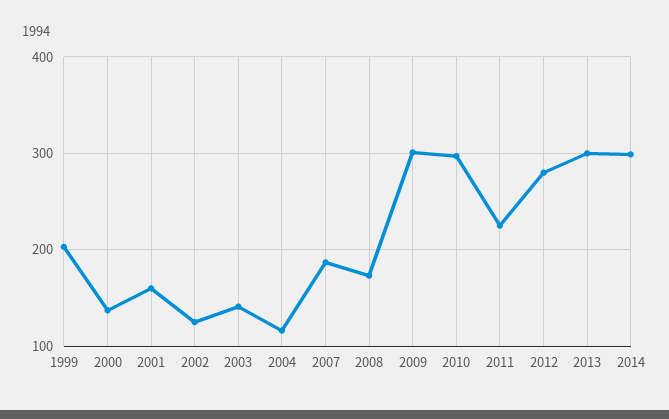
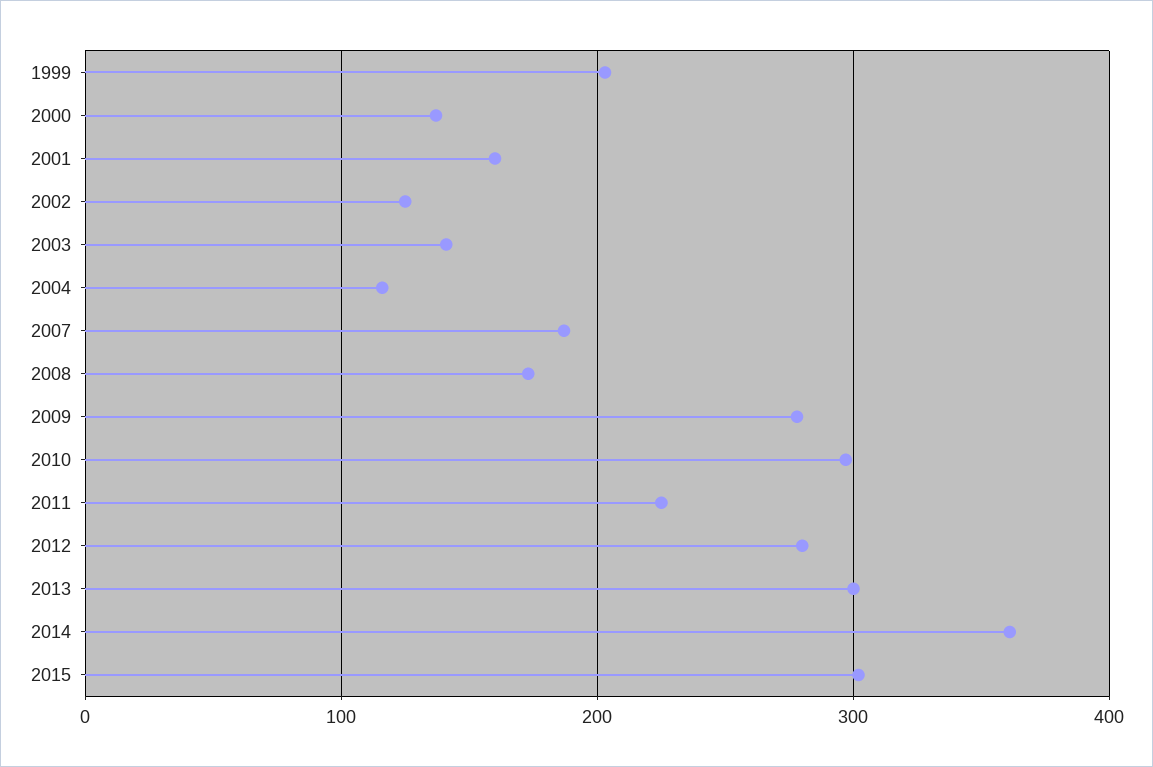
2009: 300 -> 280
2014: 300 -> 360
2015: none -> 300

